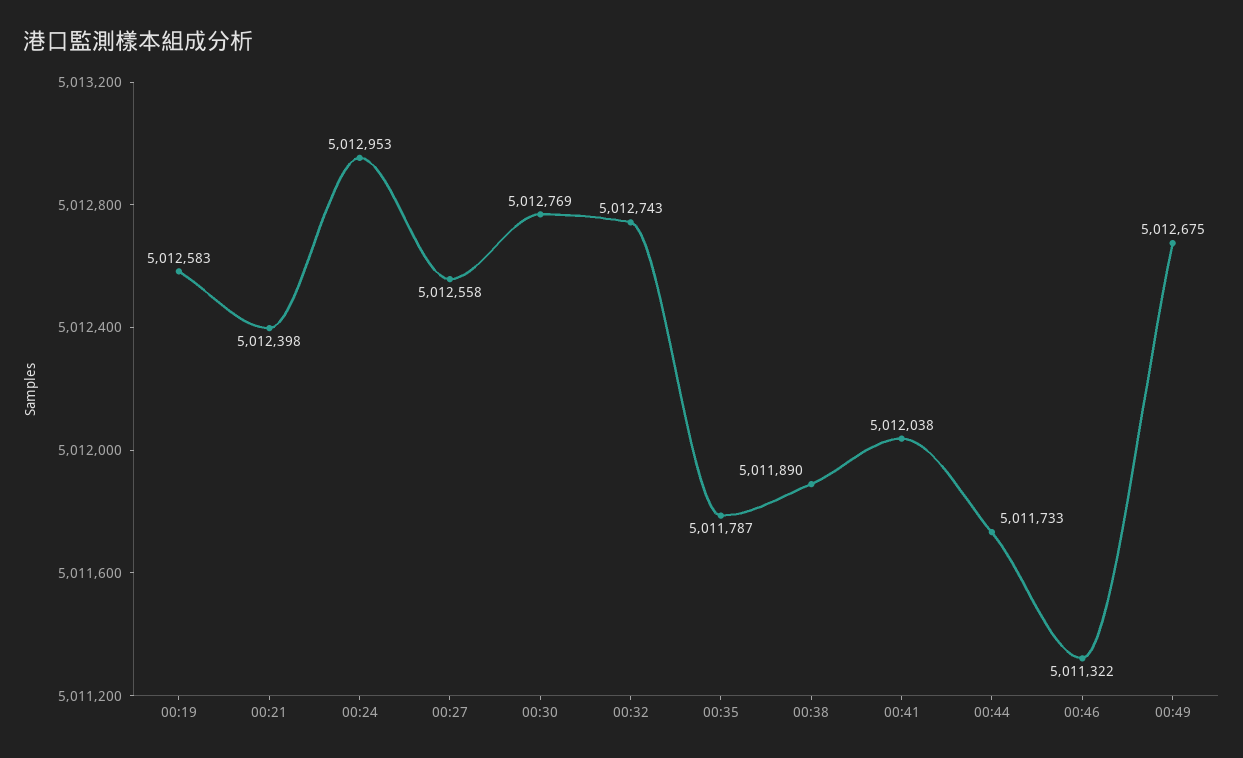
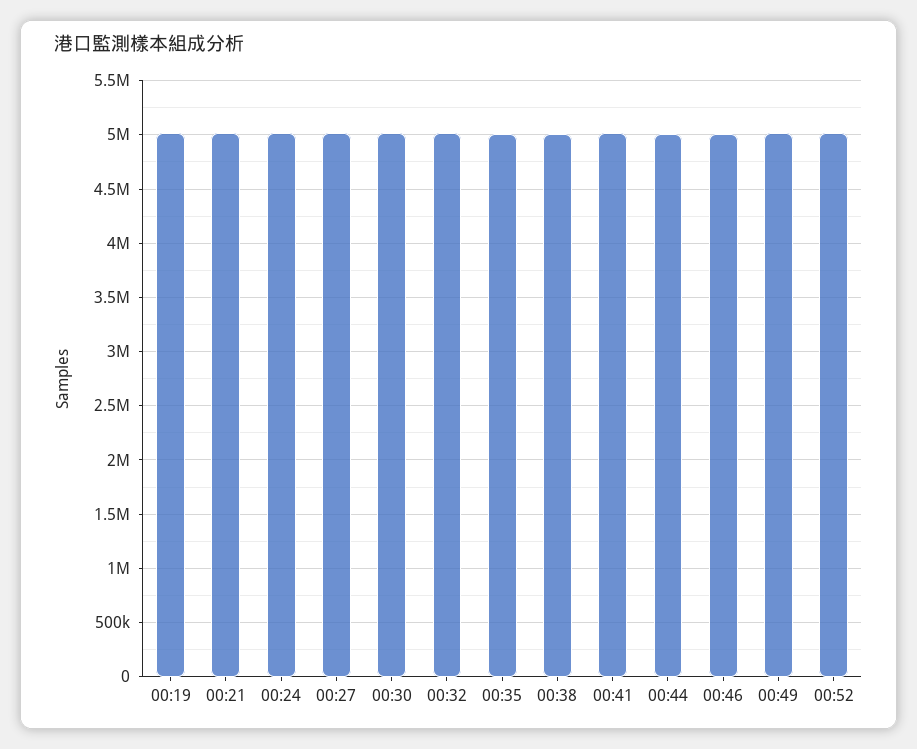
00:52: none -> 5000000

